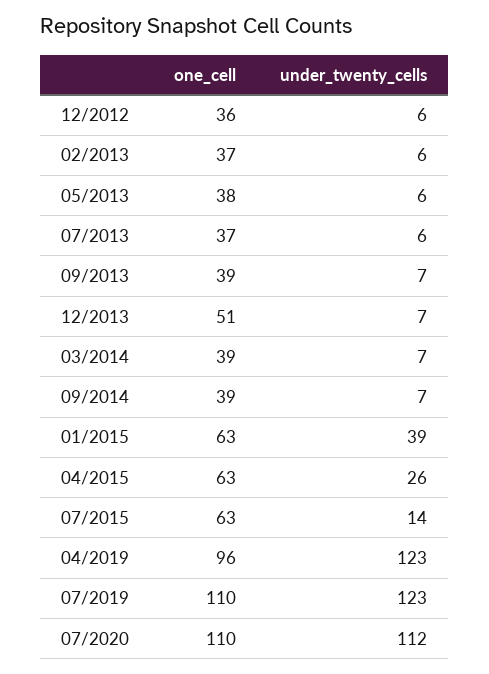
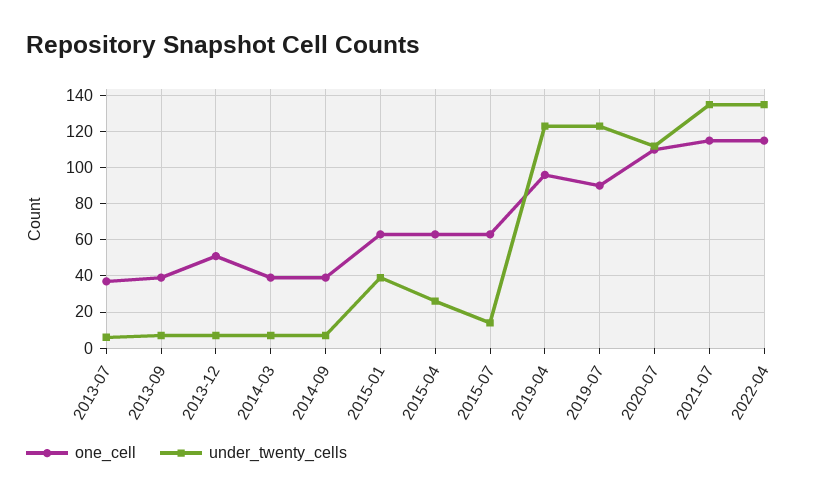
one_cell, 12/2012: 36 -> none
under_twenty_cells, 12/2012: 6 -> none
one_cell, 02/2013: 37 -> none
under_twenty_cells, 02/2013: 6 -> none
one_cell, 05/2013: 38 -> none
under_twenty_cells, 05/2013: 6 -> none
one_cell, 07/2019: 110 -> 90
one_cell, 2021-07: none -> 115
under_twenty_cells, 2021-07: none -> 135
one_cell, 2022-04: none -> 115
under_twenty_cells, 2022-04: none -> 135

